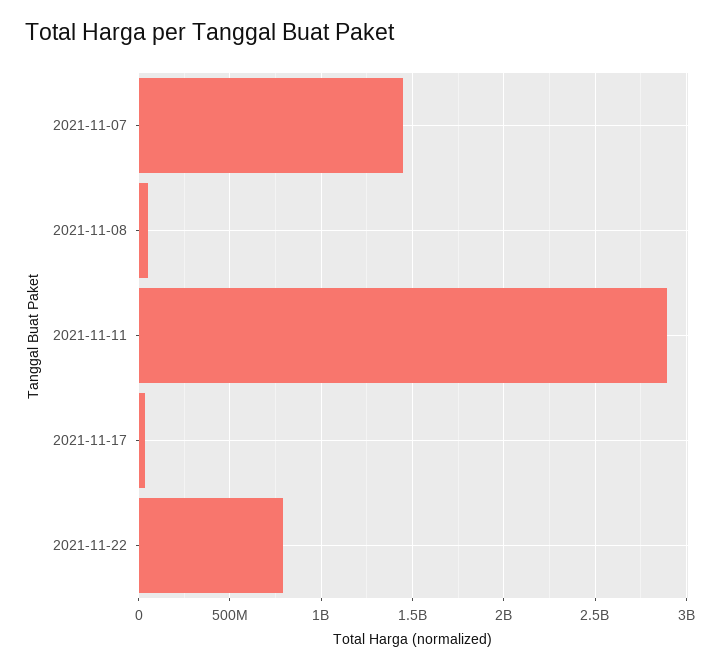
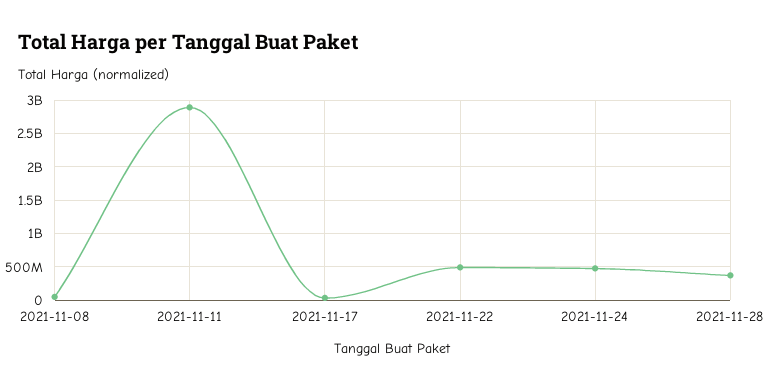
2021-11-07: 1450000000 -> none
2021-11-22: 800000000 -> 500000000
2021-11-24: none -> 500000000
2021-11-28: none -> 400000000

